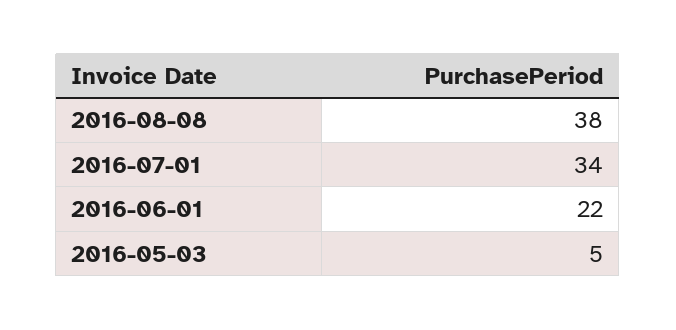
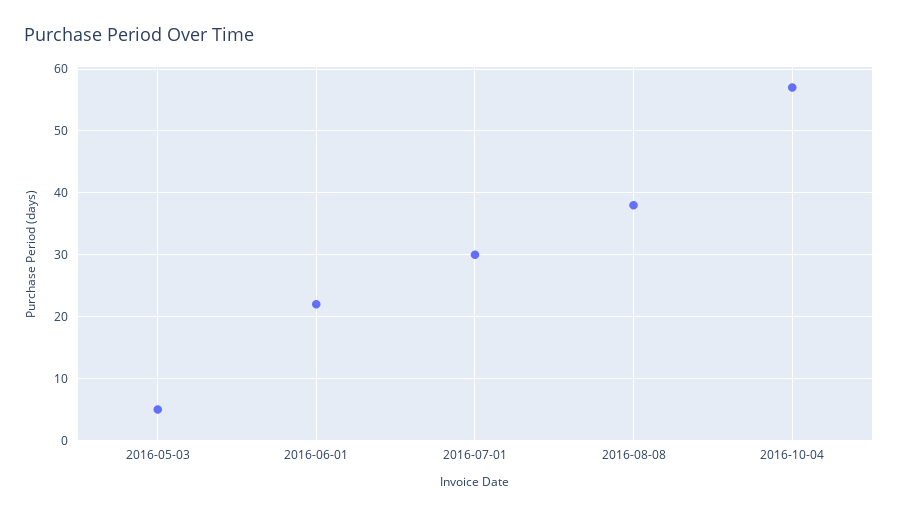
2016-07-01: 34 -> 30
2016-10-04: none -> 57

